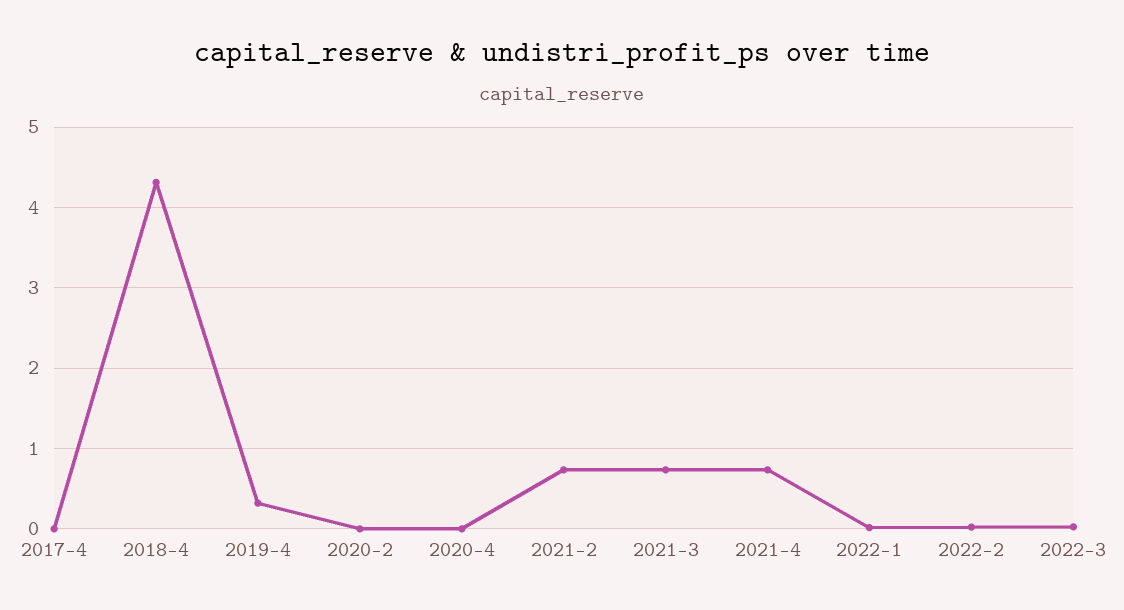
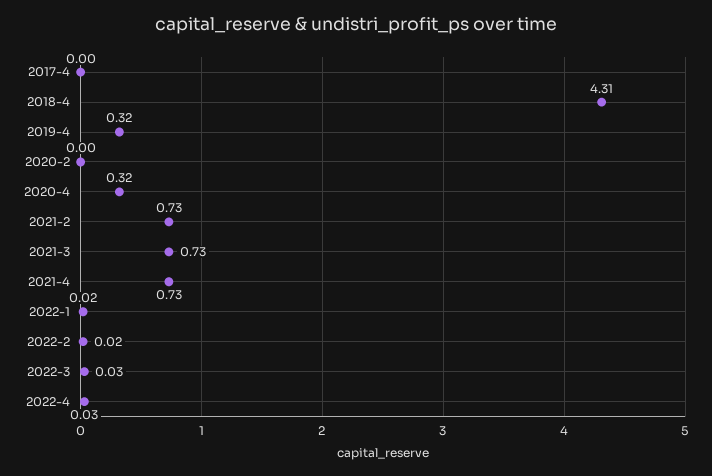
2020-4: 0 -> 0.32
2022-4: none -> 0.03

